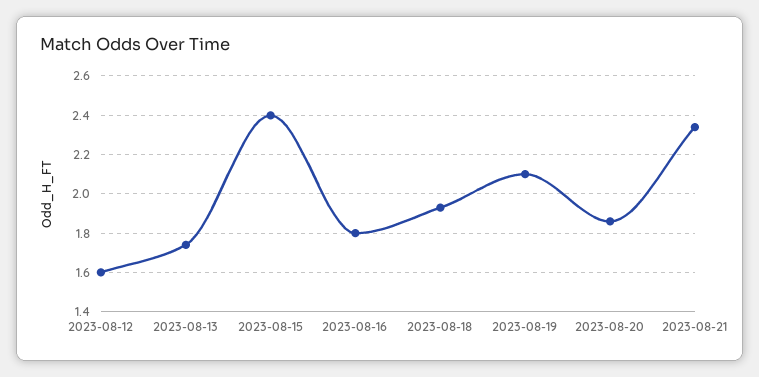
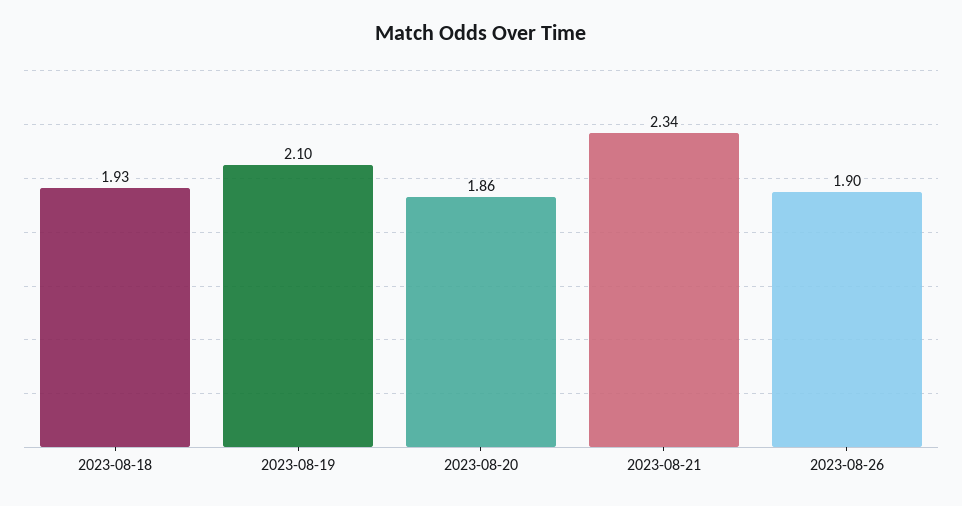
2023-08-12: 1.6 -> none
2023-08-13: 1.75 -> none
2023-08-15: 2.4 -> none
2023-08-16: 1.8 -> none
2023-08-26: none -> 1.9

